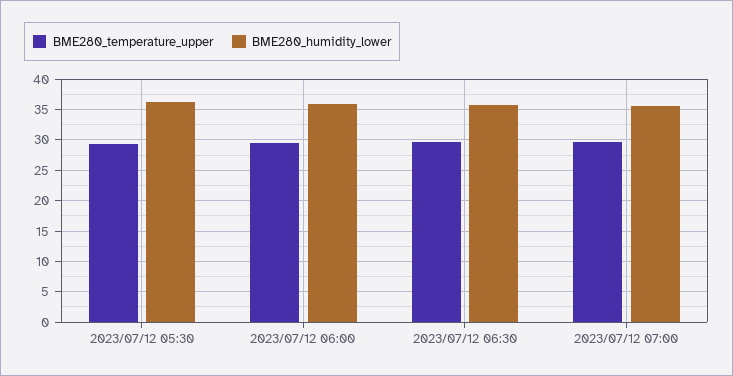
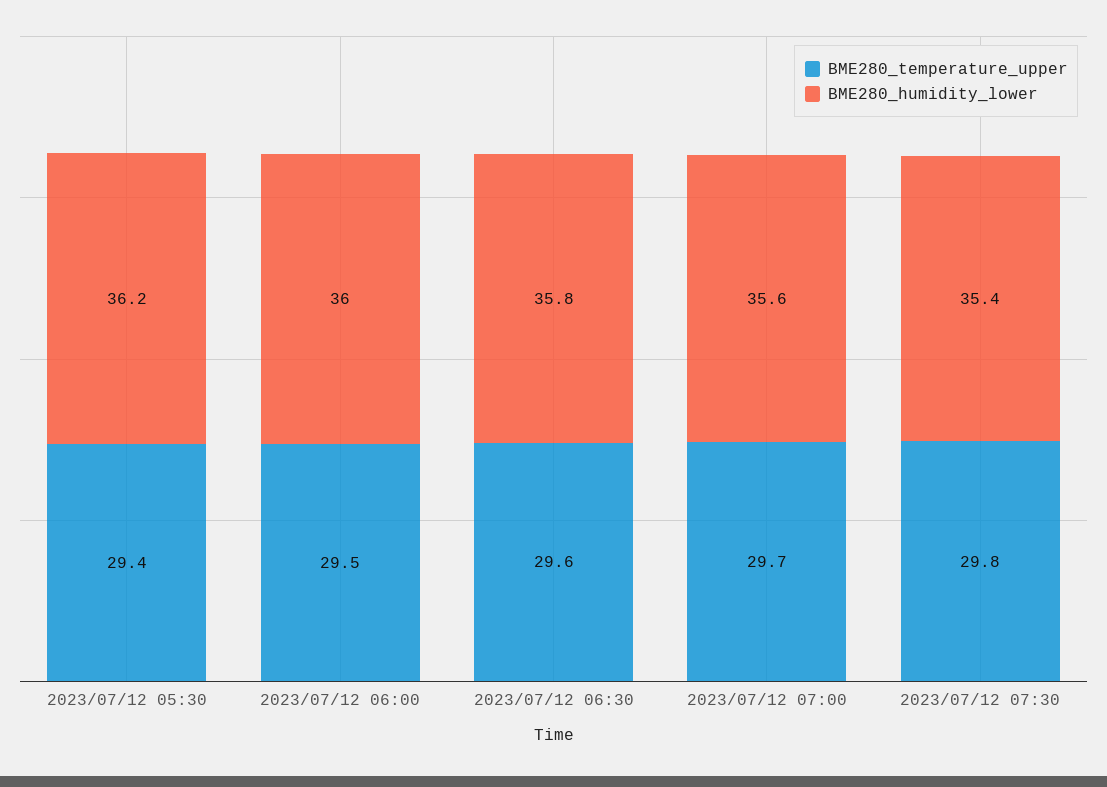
BME280_temperature_upper, 2023/07/12 07:30: none -> 29.8
BME280_humidity_lower, 2023/07/12 07:30: none -> 35.4

